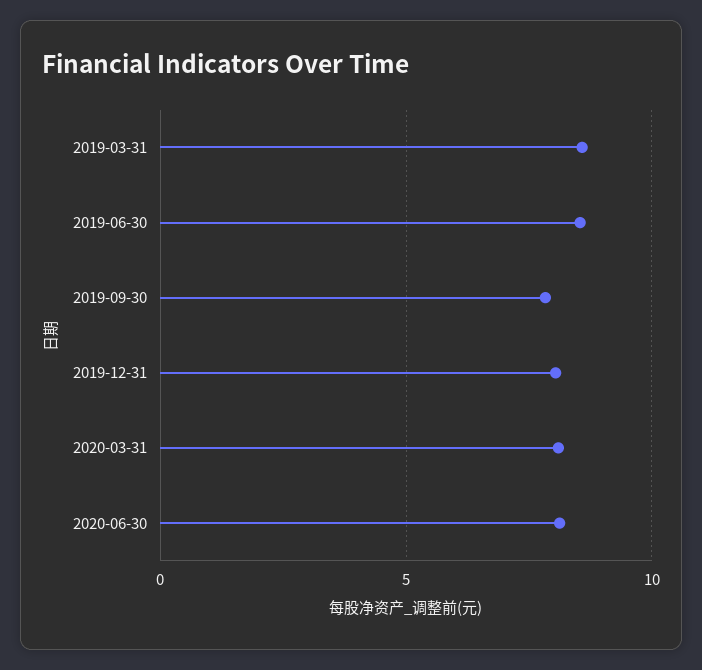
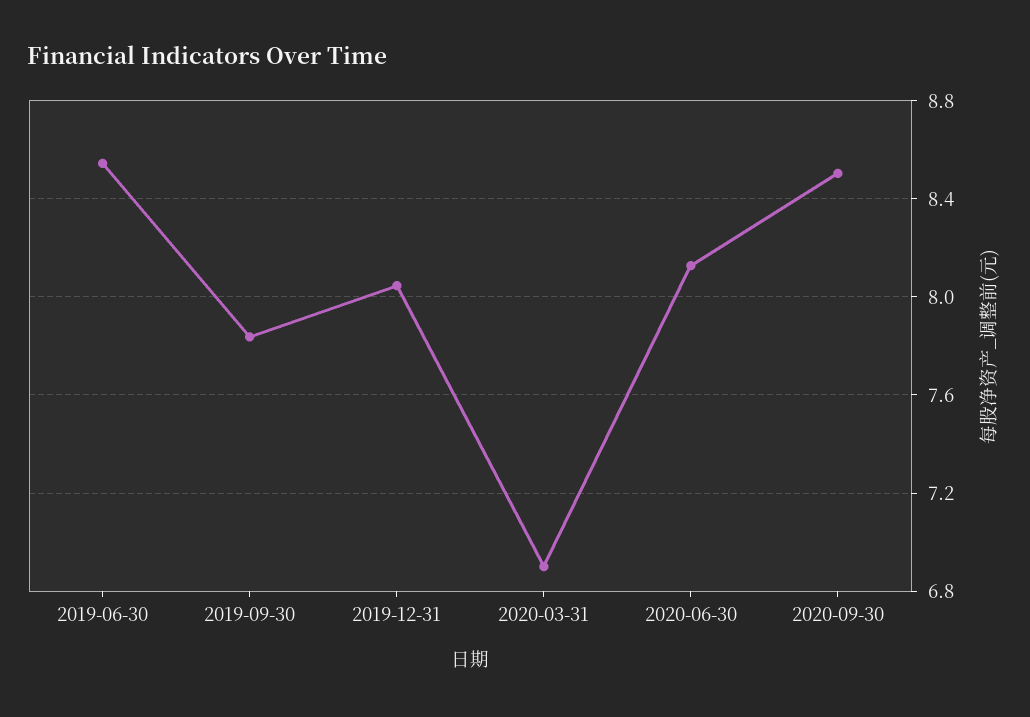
2019-03-31: 8.5 -> none
2020-03-31: 8 -> 6.9
2020-09-30: none -> 8.5

